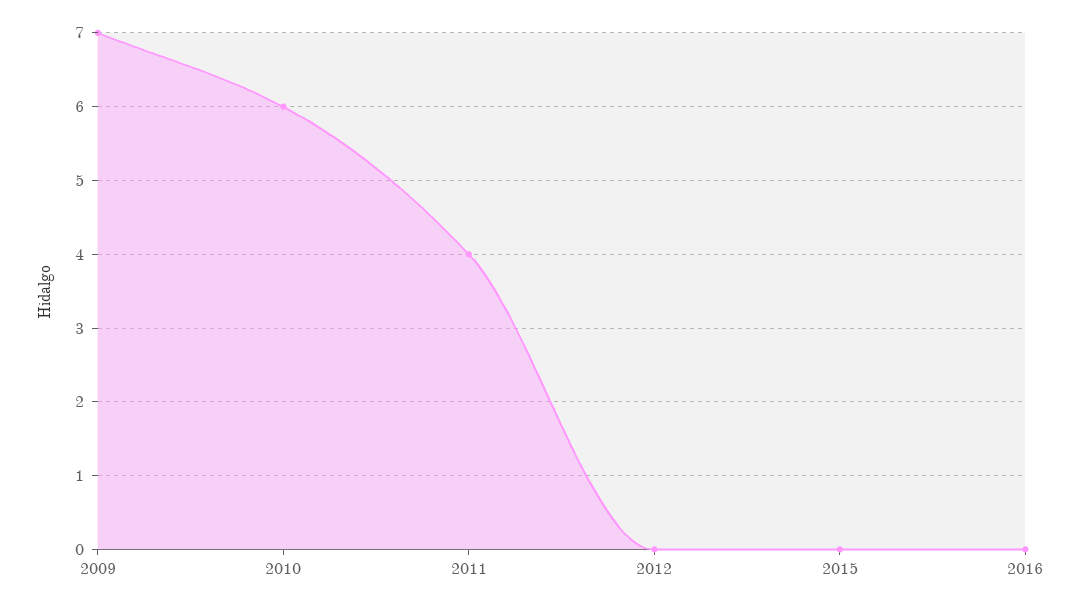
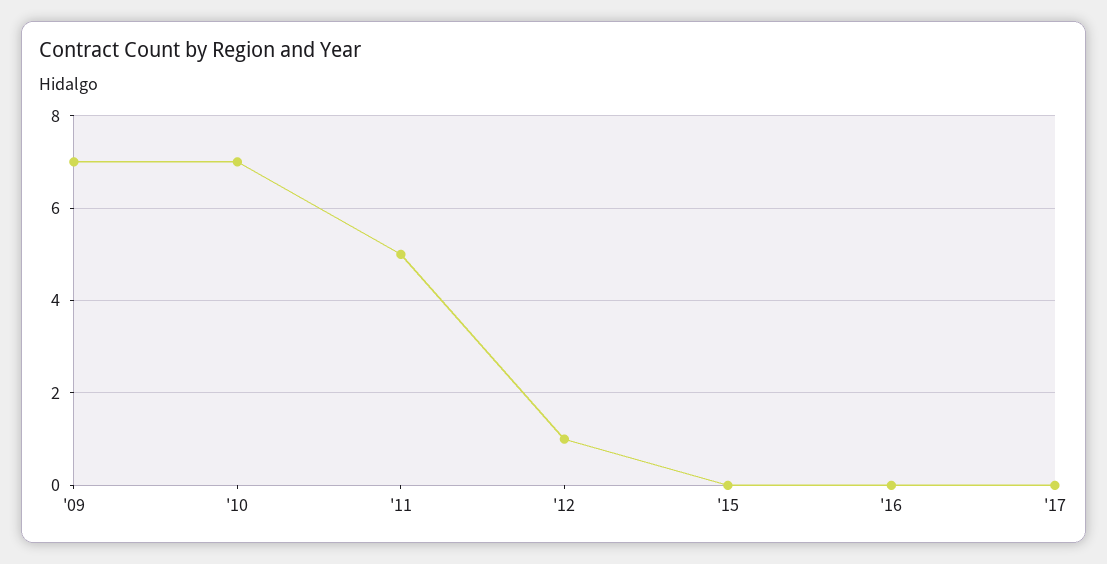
2010: 6 -> 7
2011: 4 -> 5
2012: 0 -> 1
'17: none -> 0

